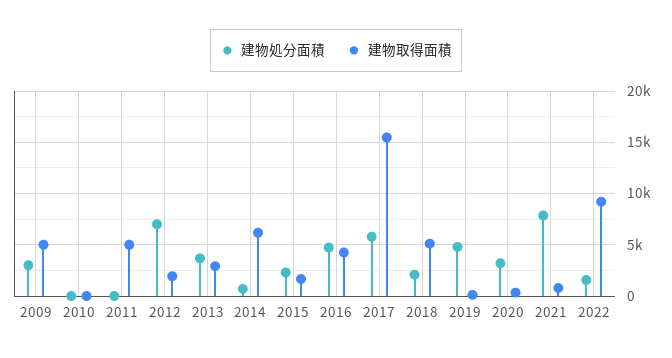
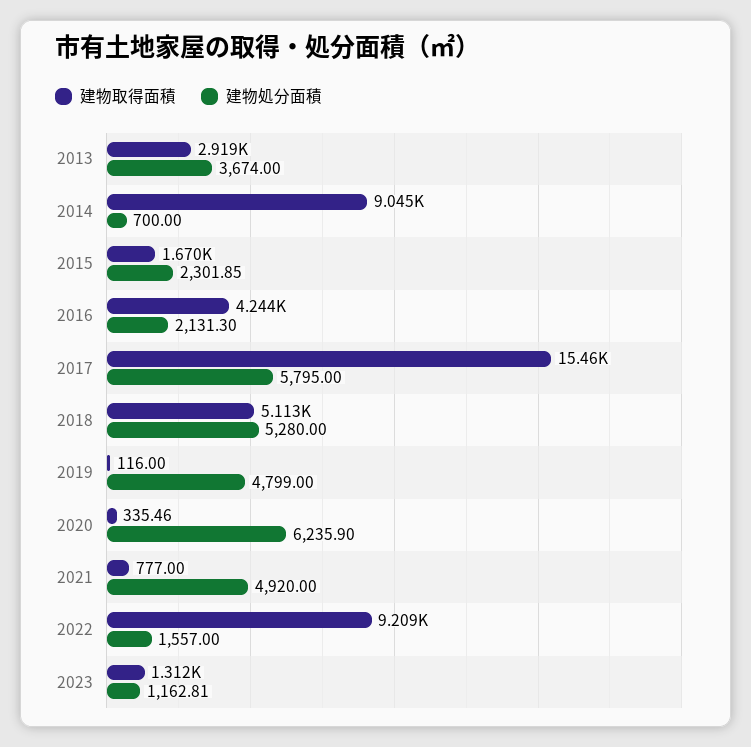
建物処分面積, 2009: 3000 -> none
建物取得面積, 2009: 5000 -> none
建物処分面積, 2010: 0 -> none
建物取得面積, 2010: 0 -> none
建物処分面積, 2011: 0 -> none
建物取得面積, 2011: 5000 -> none
建物処分面積, 2012: 7000 -> none
建物取得面積, 2012: 2000 -> none
建物取得面積, 2014: 6000 -> 9045
建物処分面積, 2016: 5000 -> 2131.3
建物処分面積, 2018: 2000 -> 5280
建物処分面積, 2020: 3000 -> 6235.9
建物処分面積, 2021: 8000 -> 4920
建物取得面積, 2023: none -> 1312
建物処分面積, 2023: none -> 1162.81

